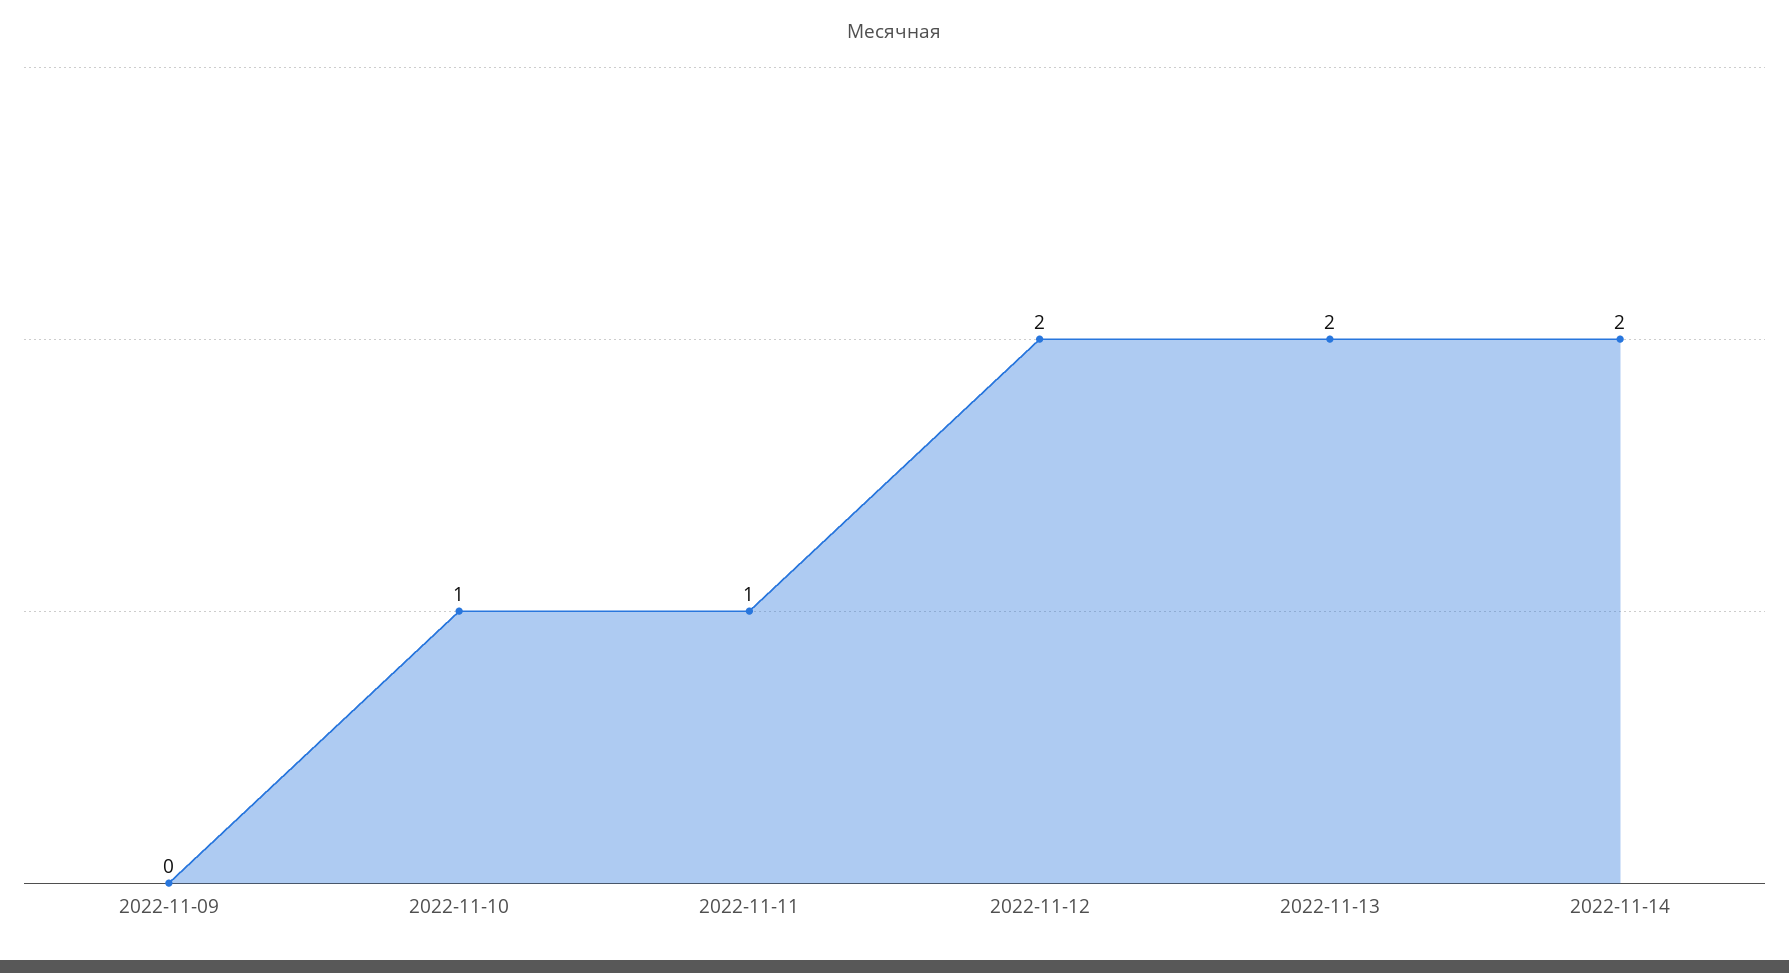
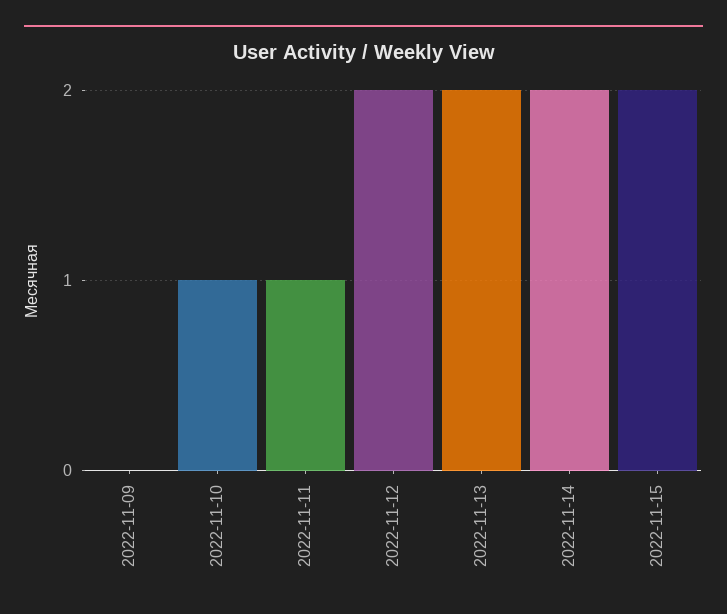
2022-11-15: none -> 2

